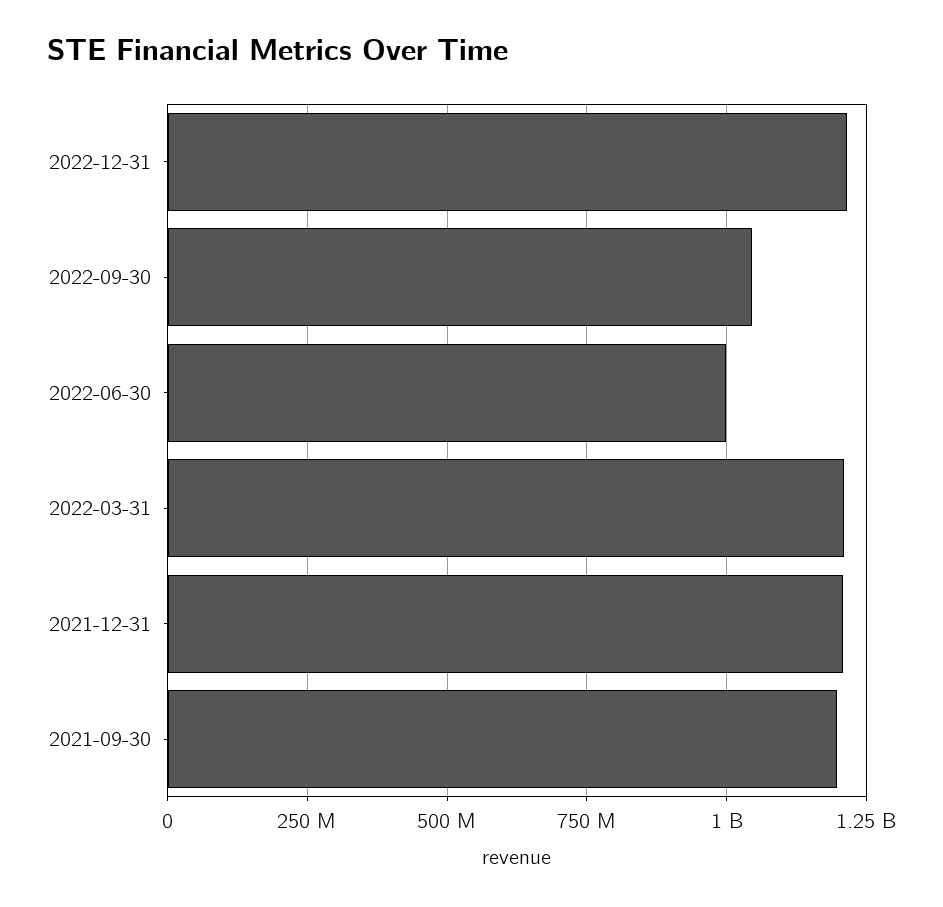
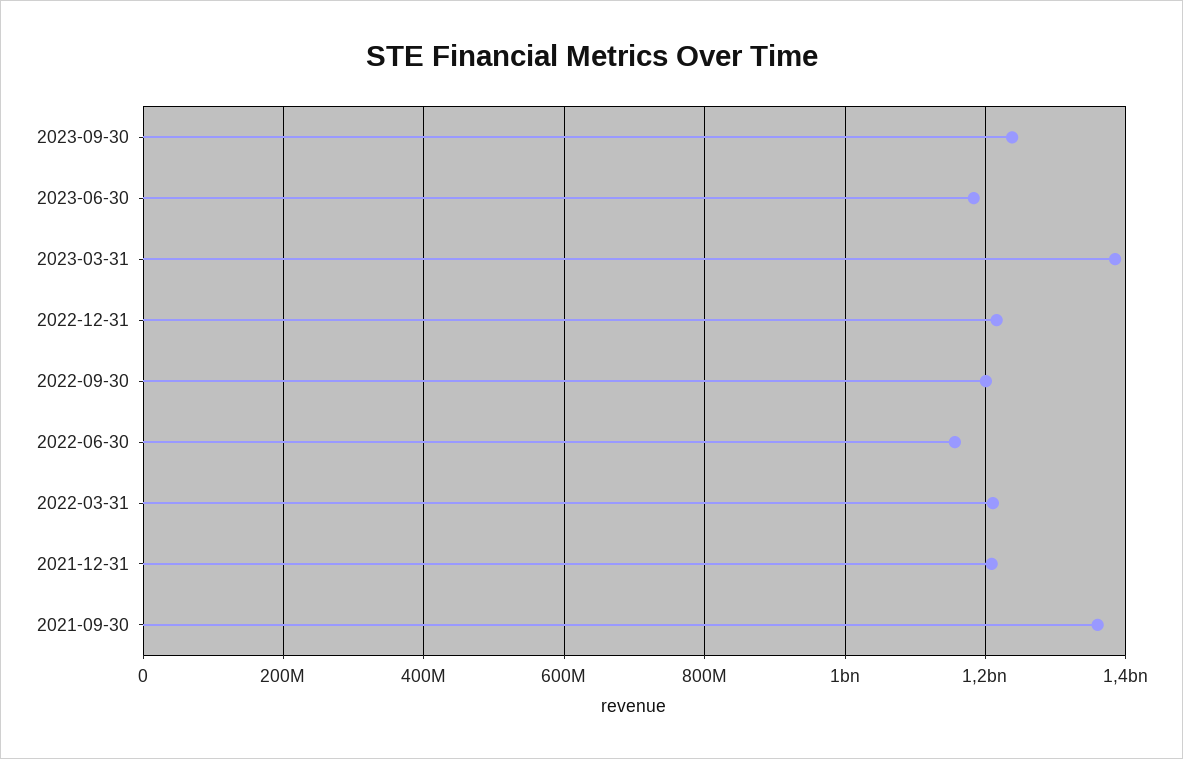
2022-09-30: 1050000000 -> 1200000000
2022-06-30: 1000000000 -> 1160000000
2021-09-30: 1200000000 -> 1360000000
2023-09-30: none -> 1240000000
2023-06-30: none -> 1180000000
2023-03-31: none -> 1380000000

